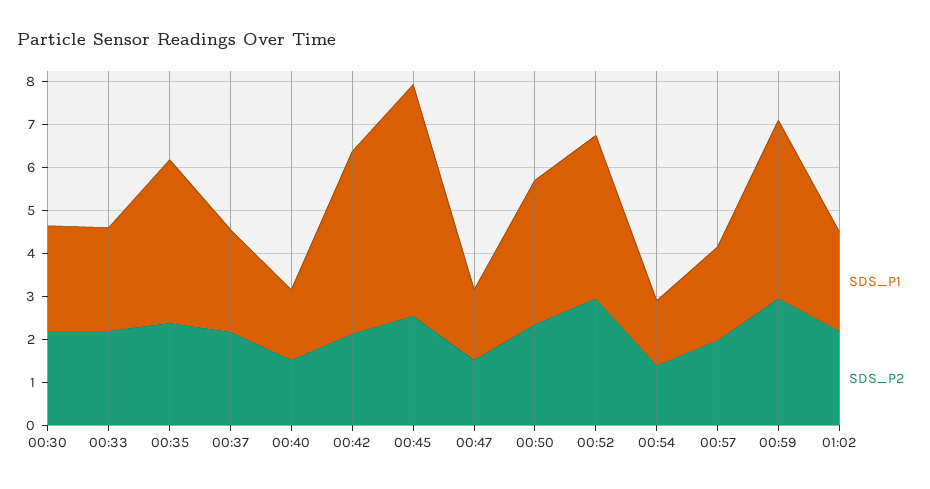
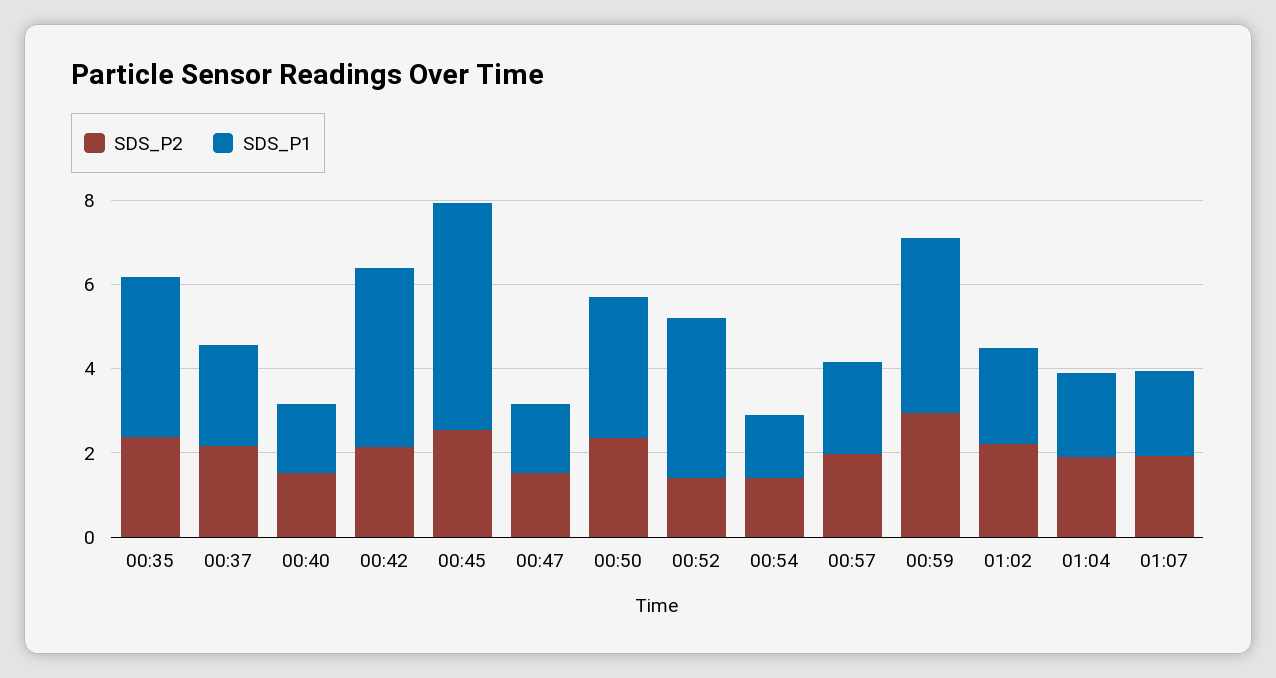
SDS_P1, 00:30: 2.4 -> none
SDS_P2, 00:30: 2.2 -> none
SDS_P1, 00:33: 2.4 -> none
SDS_P2, 00:33: 2.2 -> none
SDS_P2, 00:52: 3 -> 1.5
SDS_P2, 01:04: none -> 2
SDS_P1, 01:04: none -> 2
SDS_P2, 01:07: none -> 2
SDS_P1, 01:07: none -> 2

